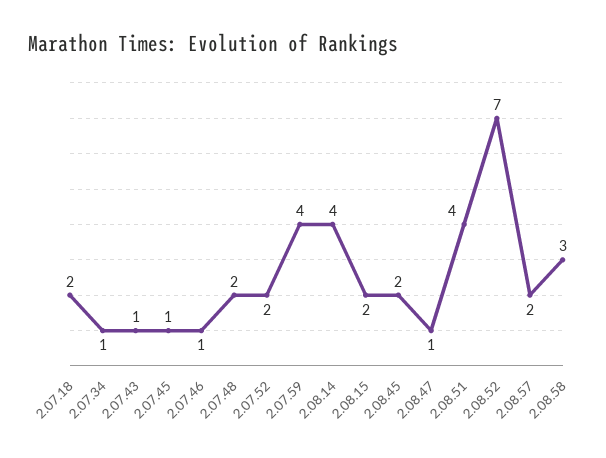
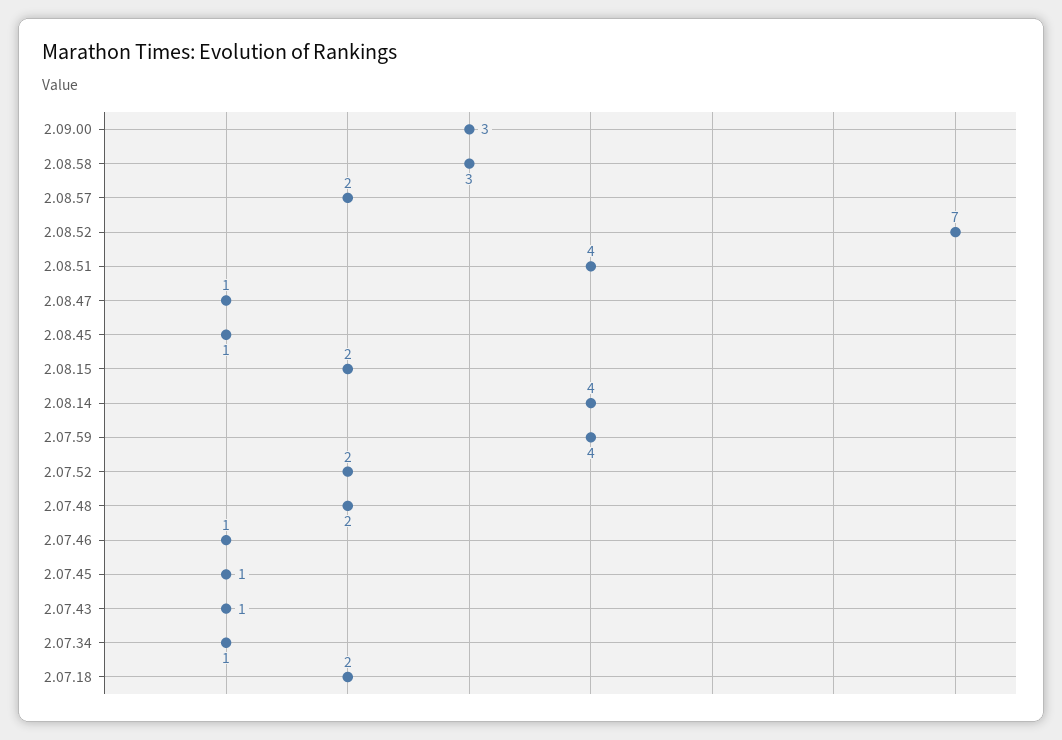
2.08.45: 2 -> 1
2.09.00: none -> 3

